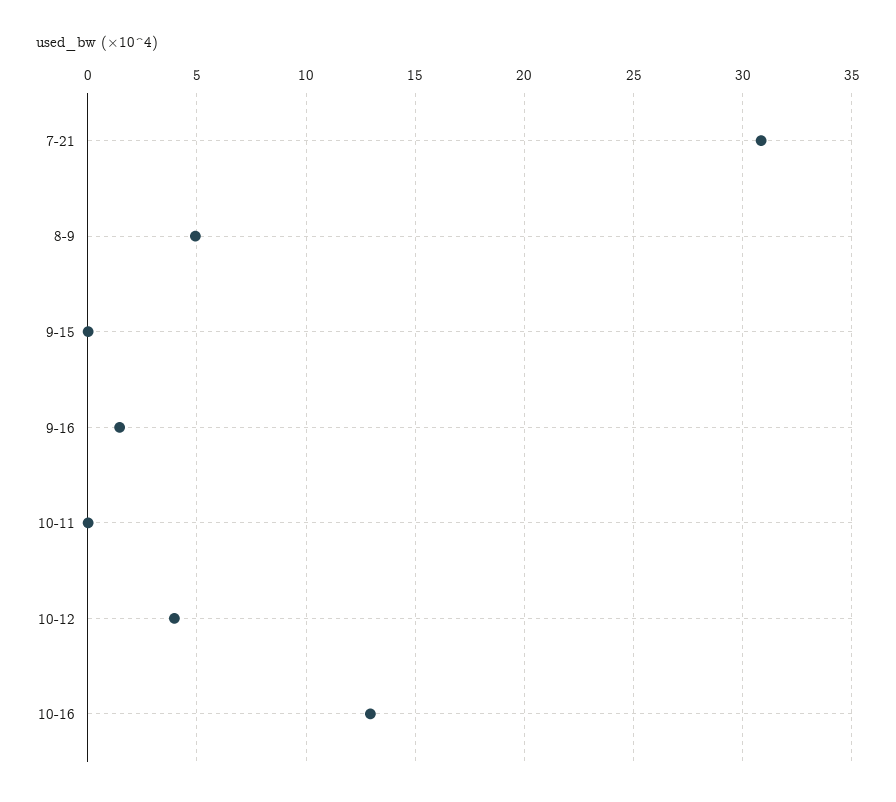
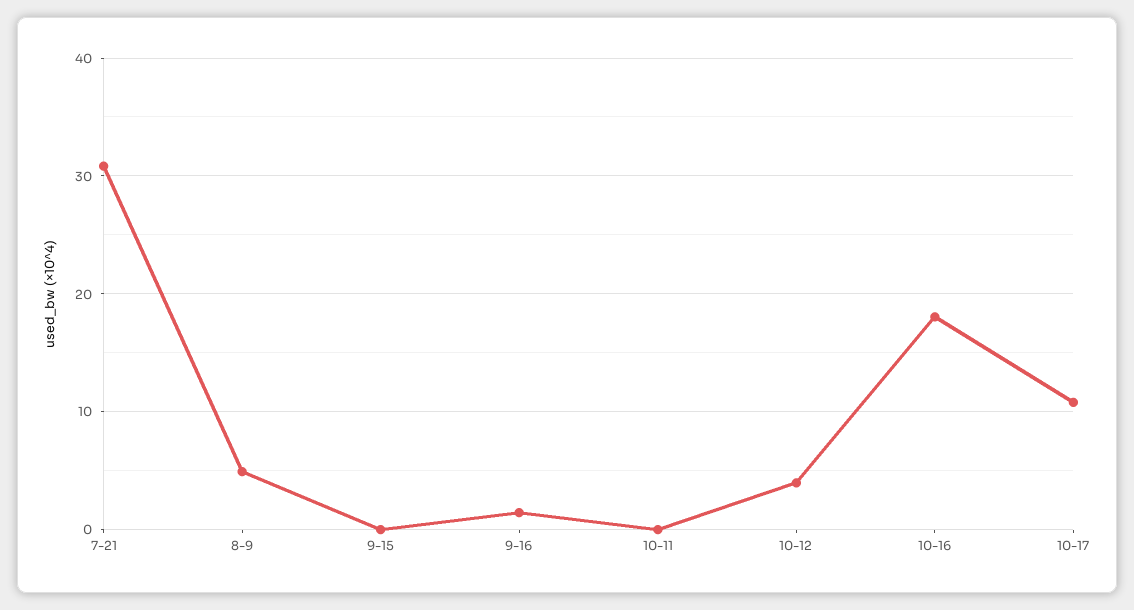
10-16: 13 -> 18
10-17: none -> 11

